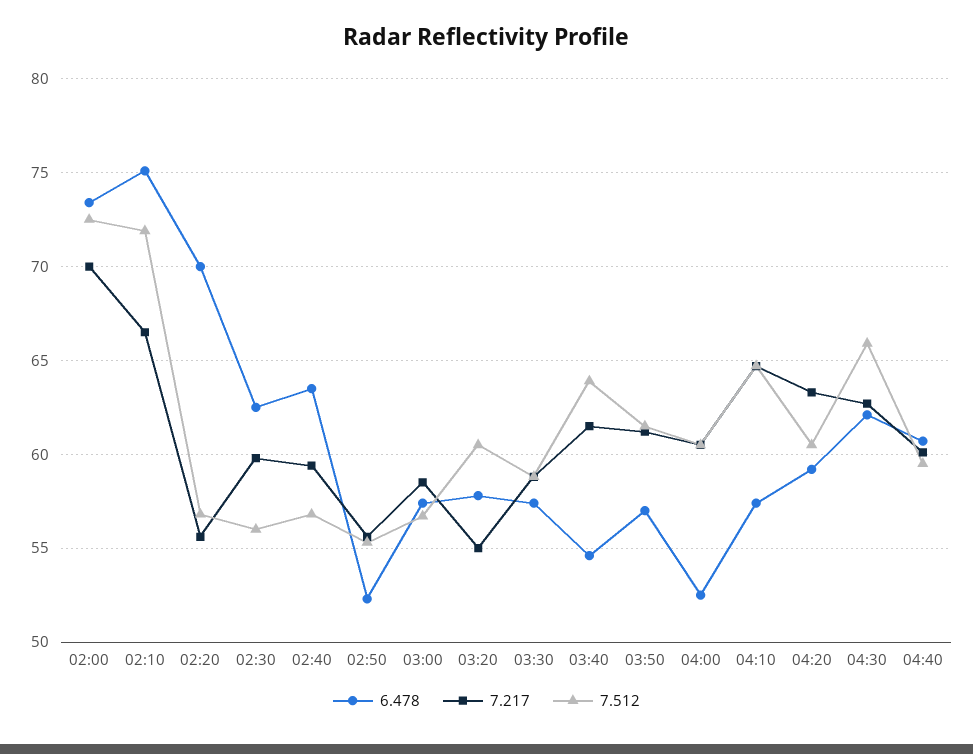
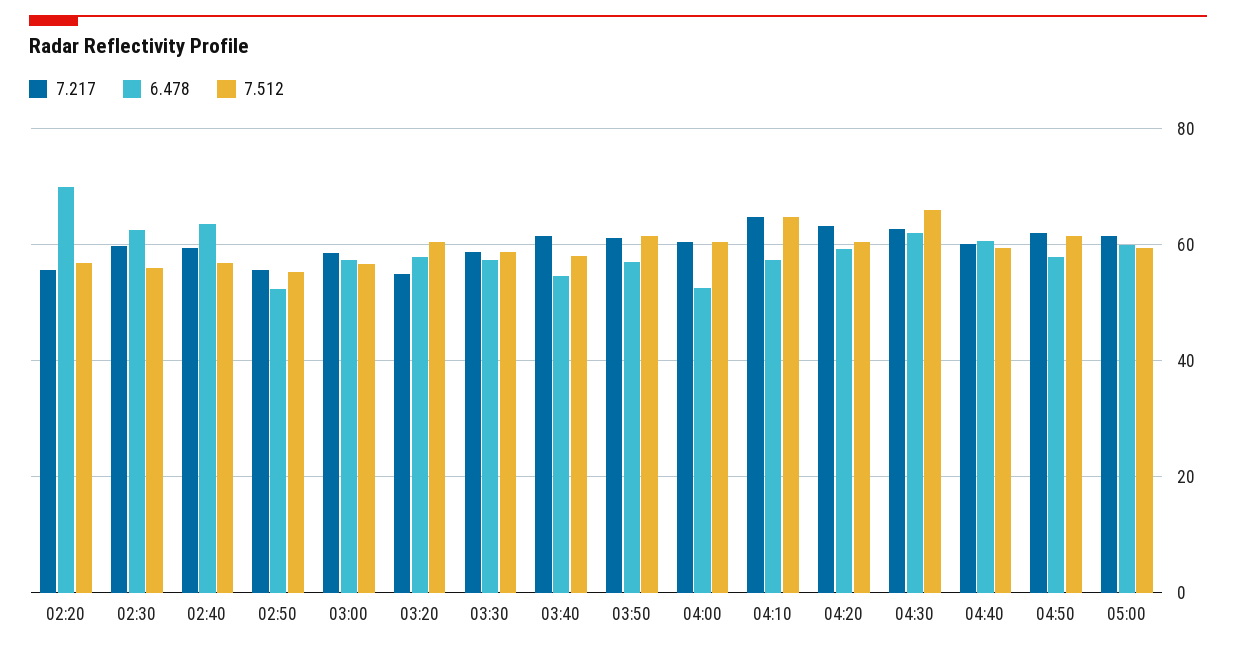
6.478, 02:00: 73.5 -> none
7.217, 02:00: 70 -> none
7.512, 02:00: 72.5 -> none
6.478, 02:10: 75 -> none
7.217, 02:10: 66.5 -> none
7.512, 02:10: 72 -> none
7.512, 03:40: 64 -> 58
7.217, 04:50: none -> 62
6.478, 04:50: none -> 58
7.512, 04:50: none -> 62
7.217, 05:00: none -> 62
6.478, 05:00: none -> 60
7.512, 05:00: none -> 60

